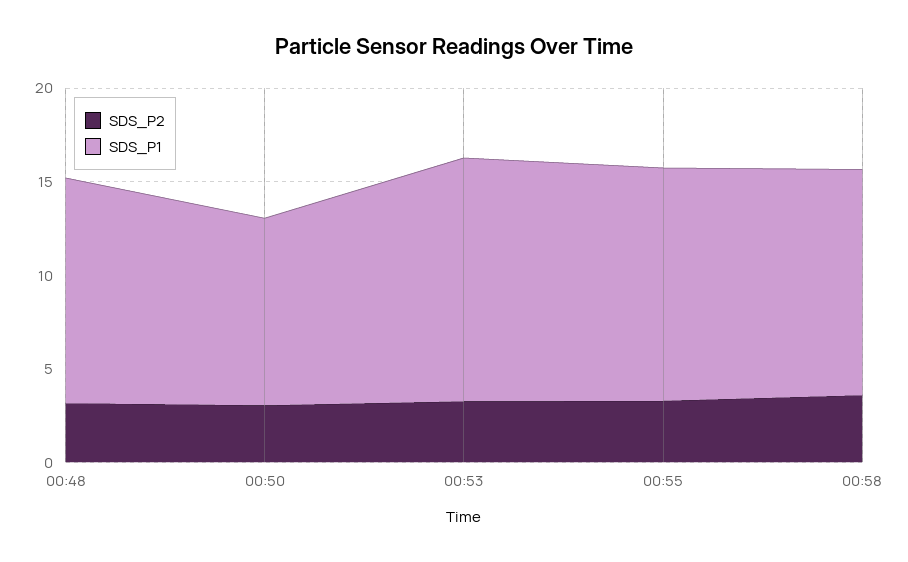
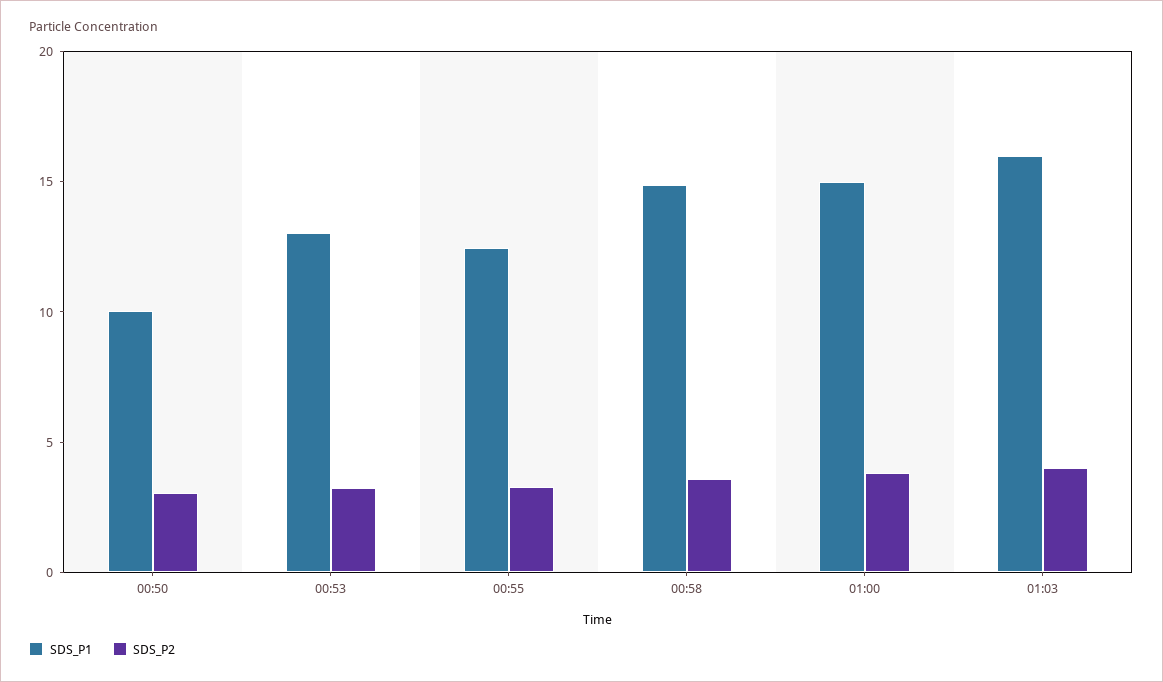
SDS_P2, 00:48: 3 -> none
SDS_P1, 00:48: 12 -> none
SDS_P1, 00:58: 12 -> 15
SDS_P1, 01:00: none -> 15
SDS_P2, 01:00: none -> 4
SDS_P1, 01:03: none -> 16
SDS_P2, 01:03: none -> 4

